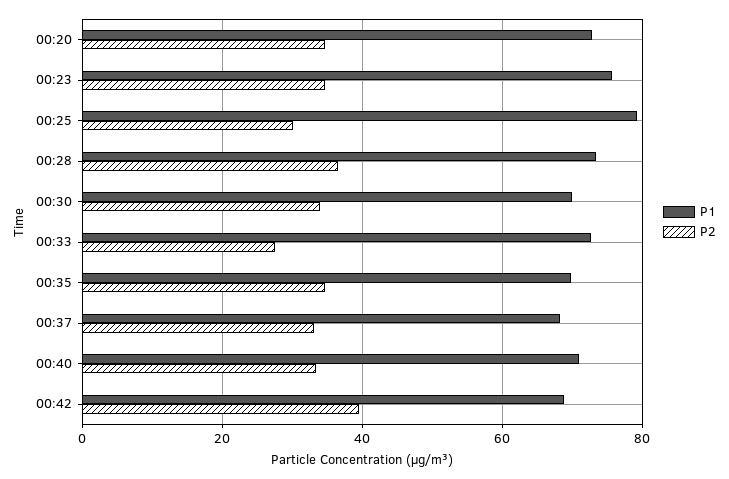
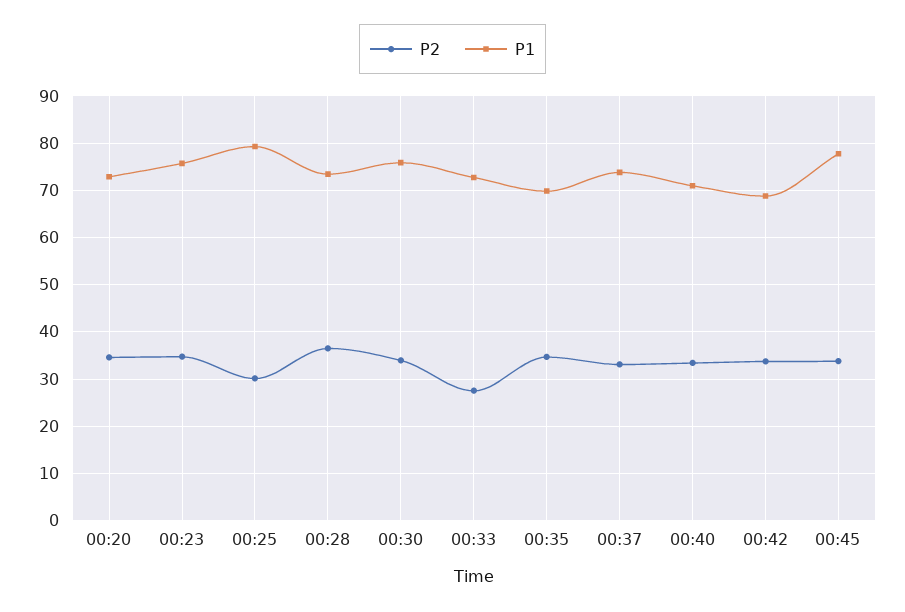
P1, 00:30: 70 -> 76
P1, 00:37: 68 -> 74
P2, 00:42: 40 -> 34
P2, 00:45: none -> 34
P1, 00:45: none -> 78

